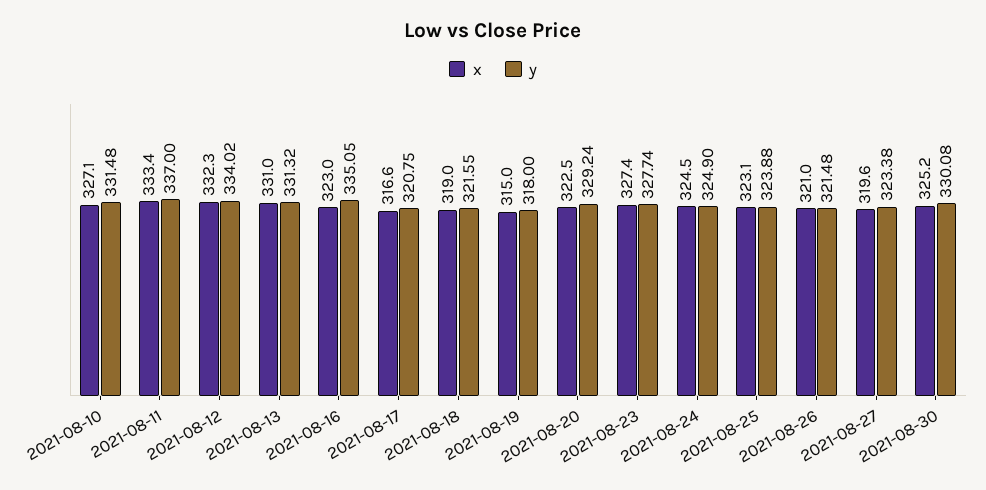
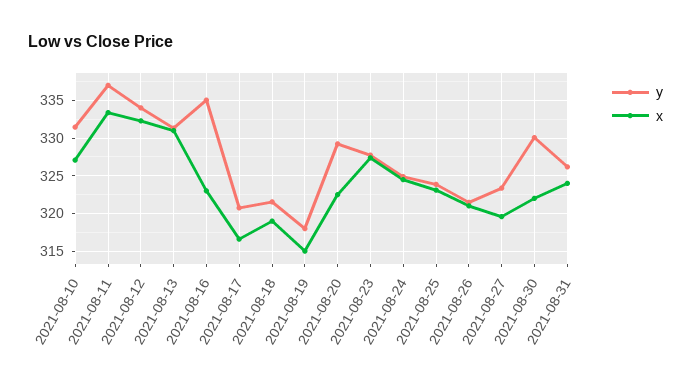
x, 2021-08-30: 325.2 -> 322
y, 2021-08-31: none -> 326
x, 2021-08-31: none -> 324

